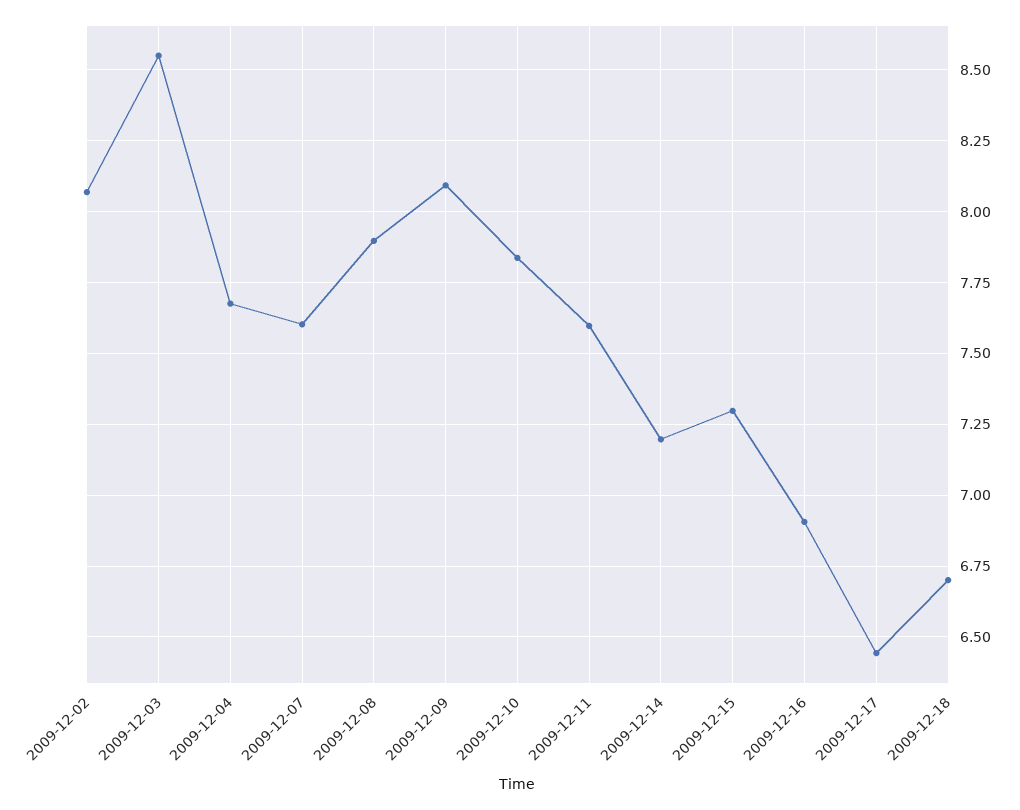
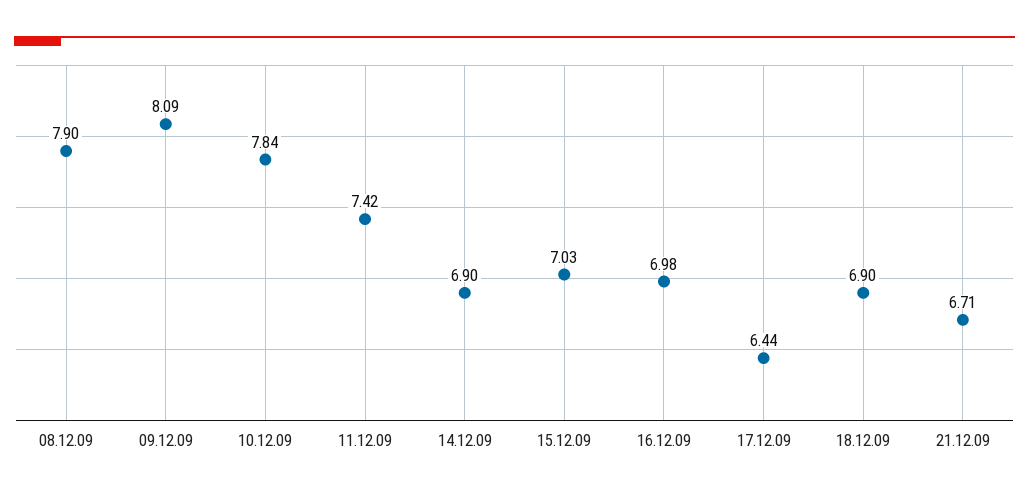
2009-12-02: 8.075 -> none
2009-12-03: 8.55 -> none
2009-12-04: 7.675 -> none
2009-12-07: 7.6 -> none
2009-12-11: 7.6 -> 7.42
2009-12-14: 7.2 -> 6.9
2009-12-15: 7.3 -> 7.03
2009-12-16: 6.9 -> 6.98
2009-12-18: 6.7 -> 6.9
21.12.09: none -> 6.71

